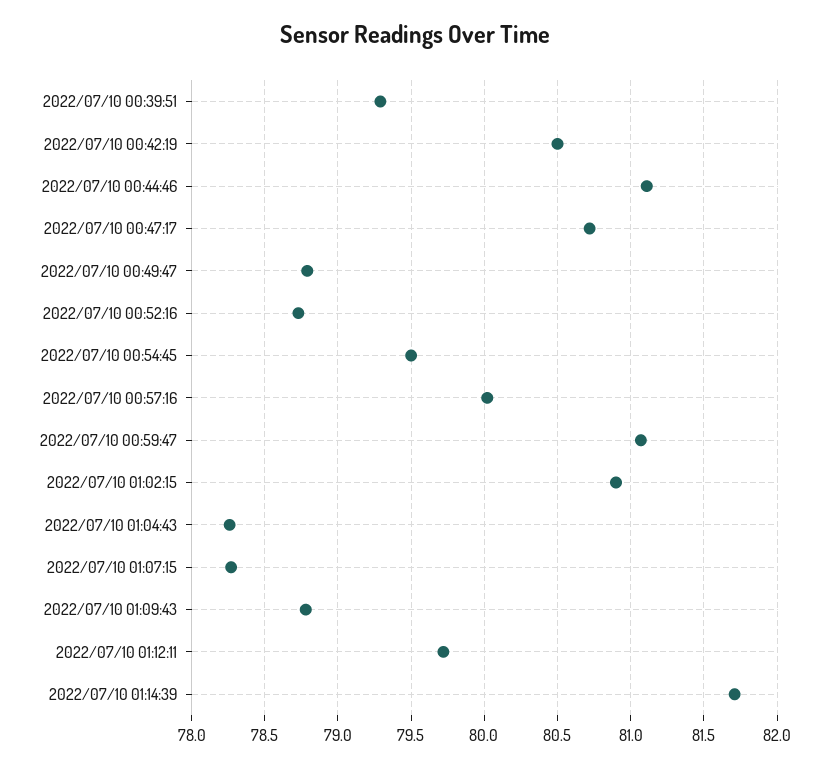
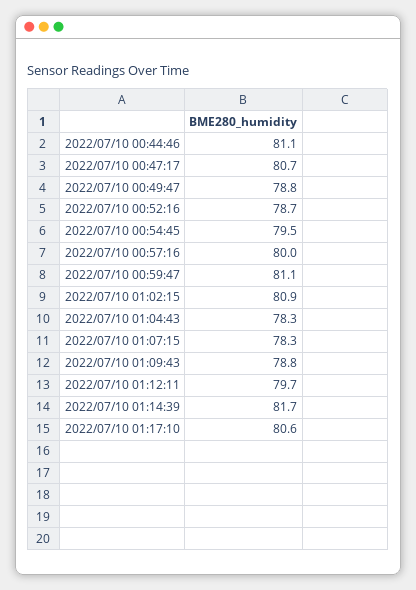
2022/07/10 00:39:51: 79.3 -> none
2022/07/10 00:42:19: 80.5 -> none
2022/07/10 01:17:10: none -> 80.6

